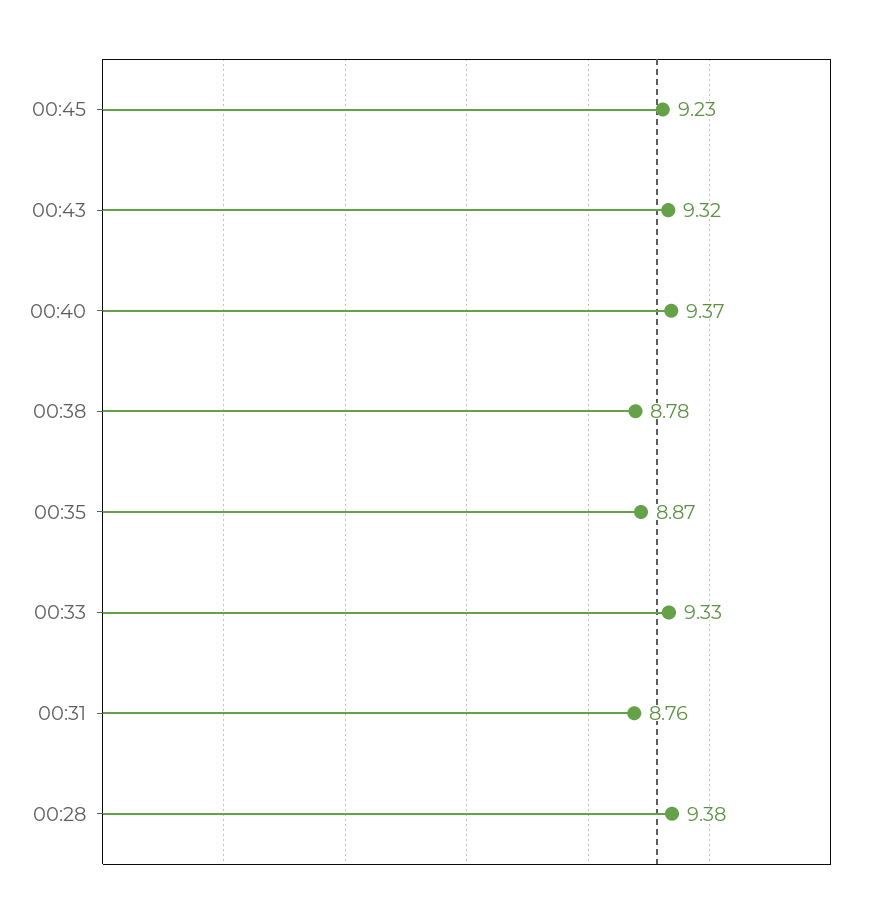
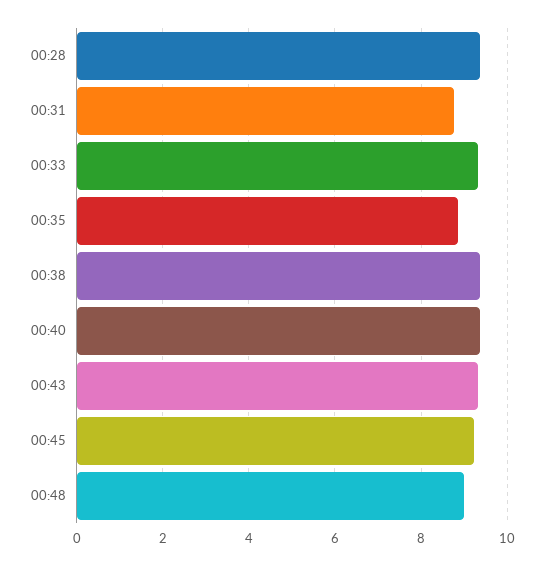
00:38: 8.78 -> 9.4
00:48: none -> 9

